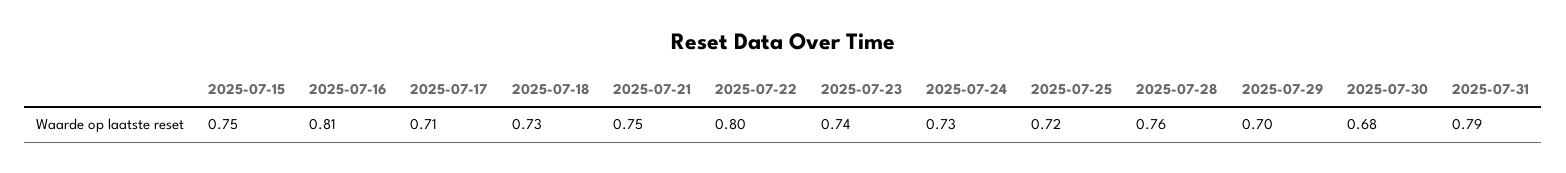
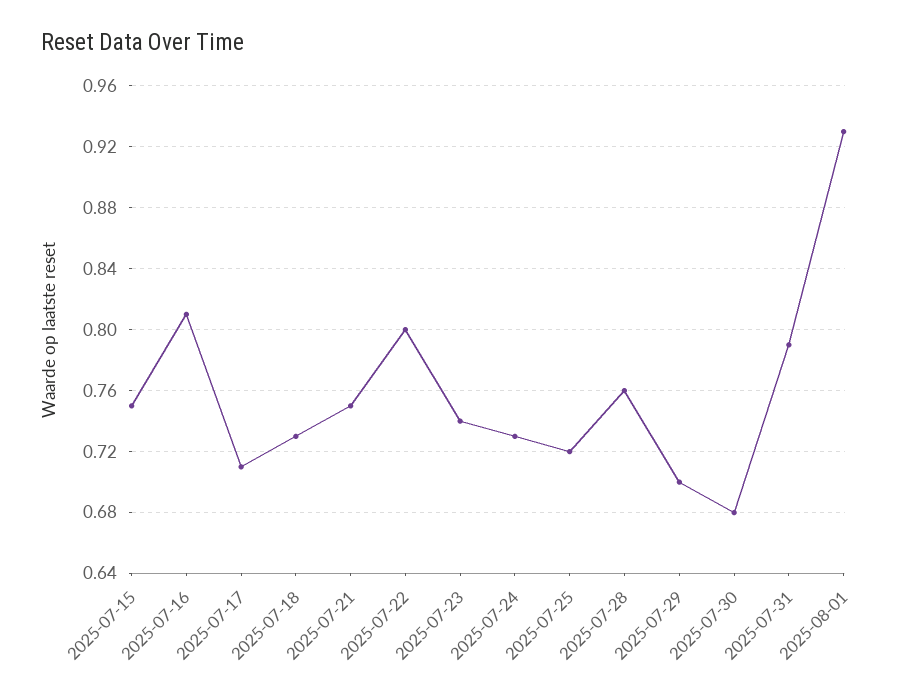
2025-08-01: none -> 0.93

